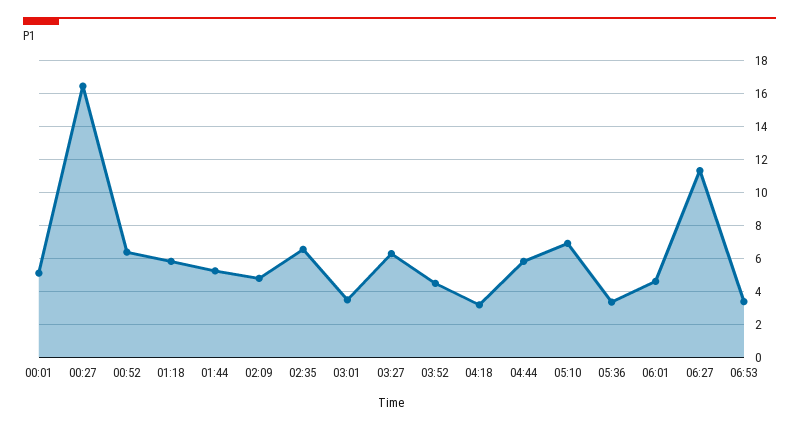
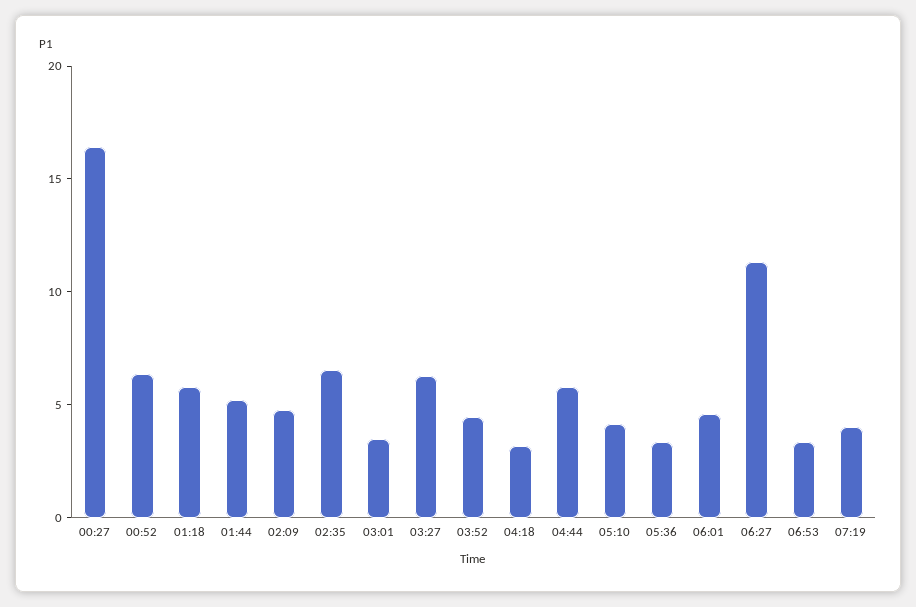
00:01: 5 -> none
05:10: 7 -> 4
07:19: none -> 4

